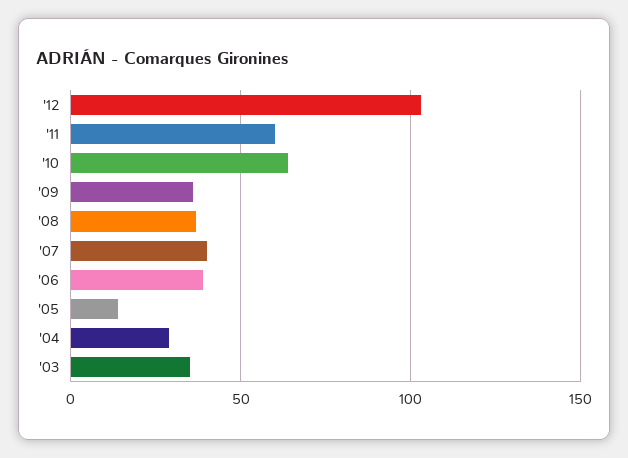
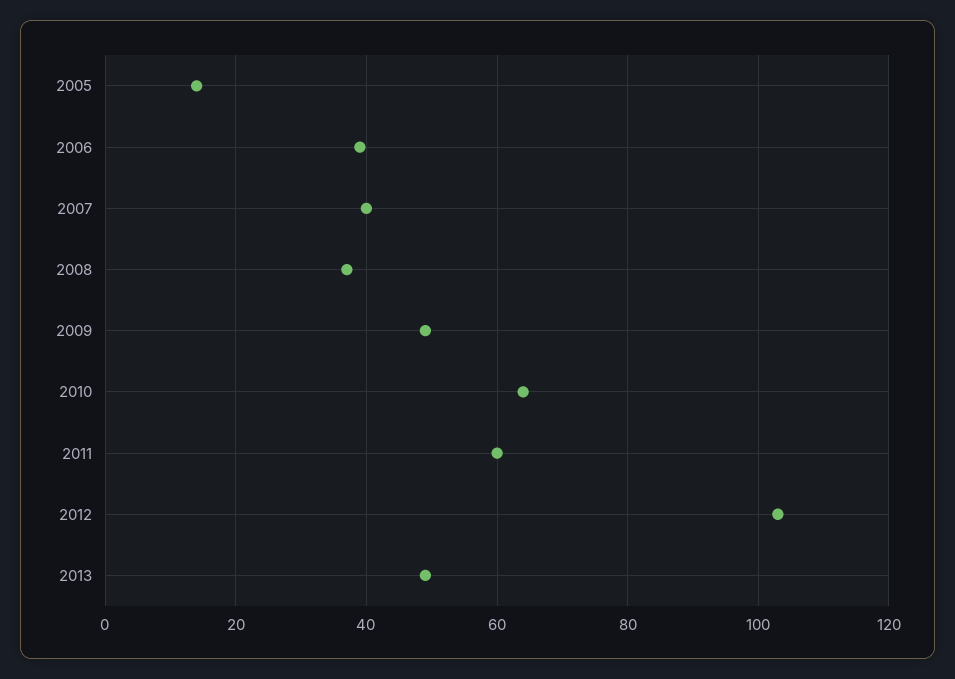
'09: 35 -> 50
'04: 30 -> none
'03: 35 -> none
2013: none -> 50

